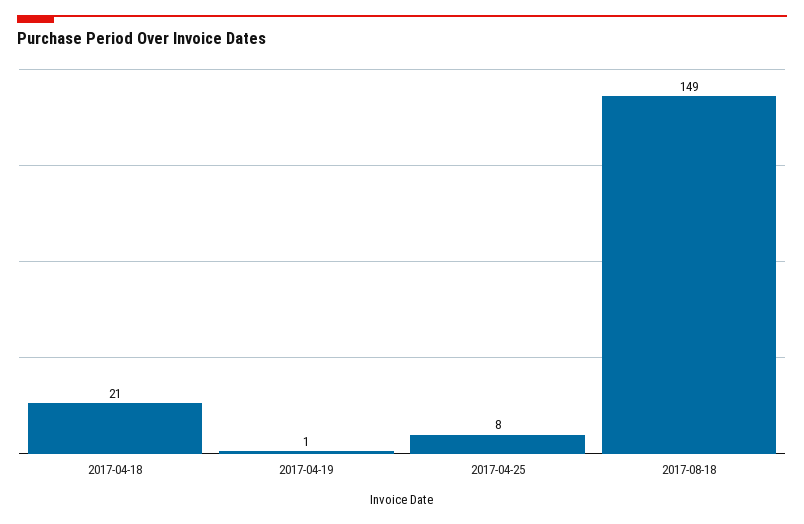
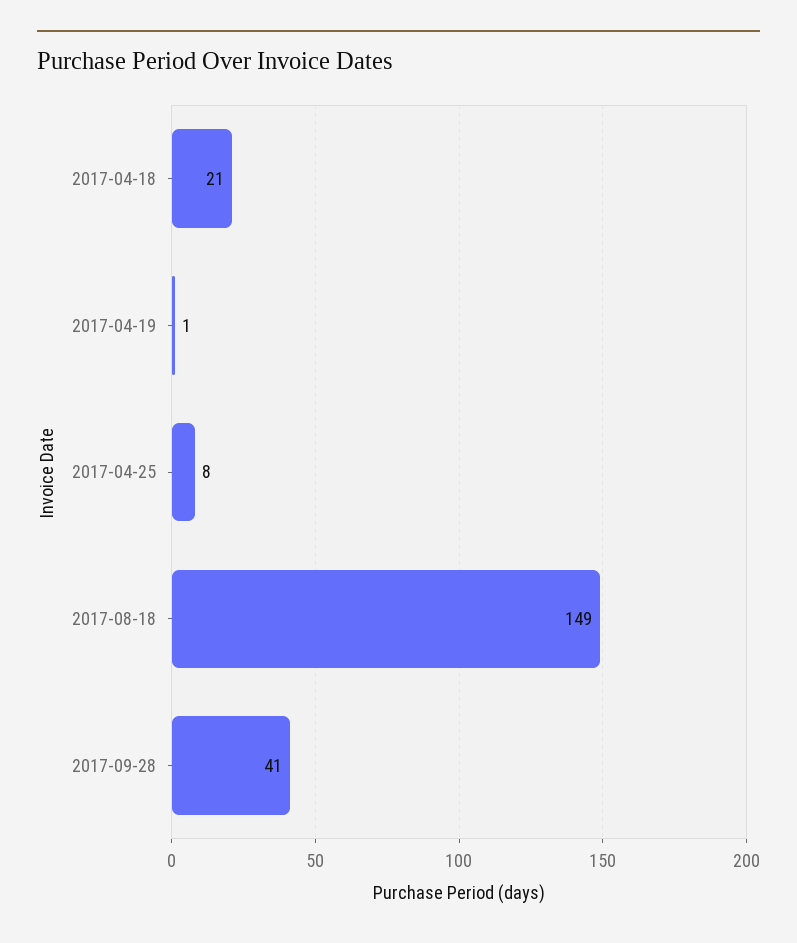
2017-09-28: none -> 41

